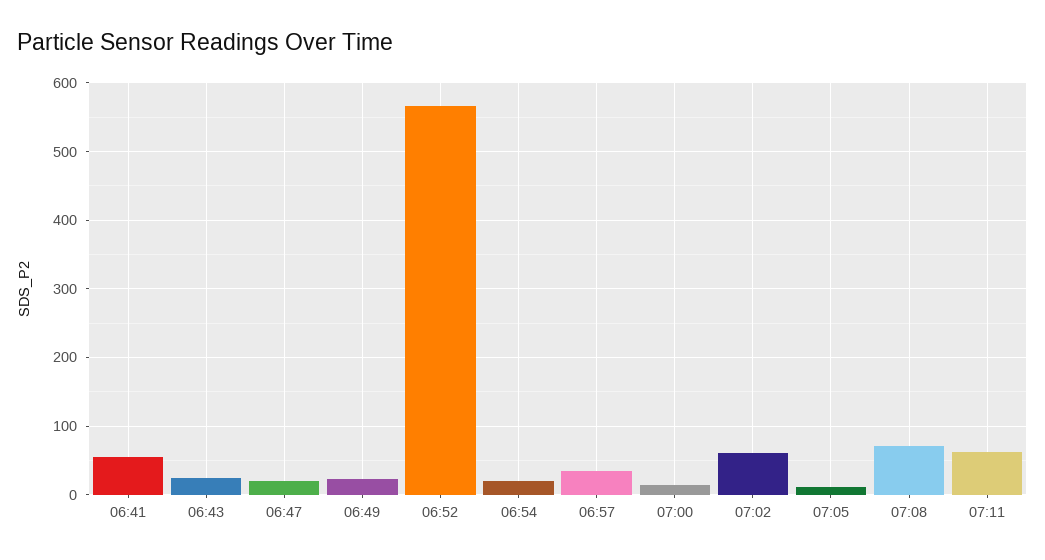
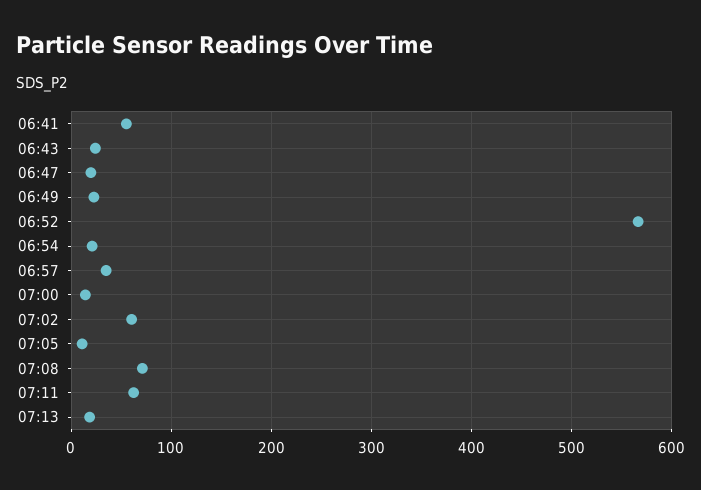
07:13: none -> 20

